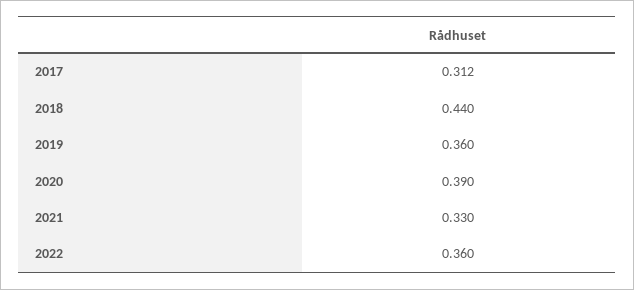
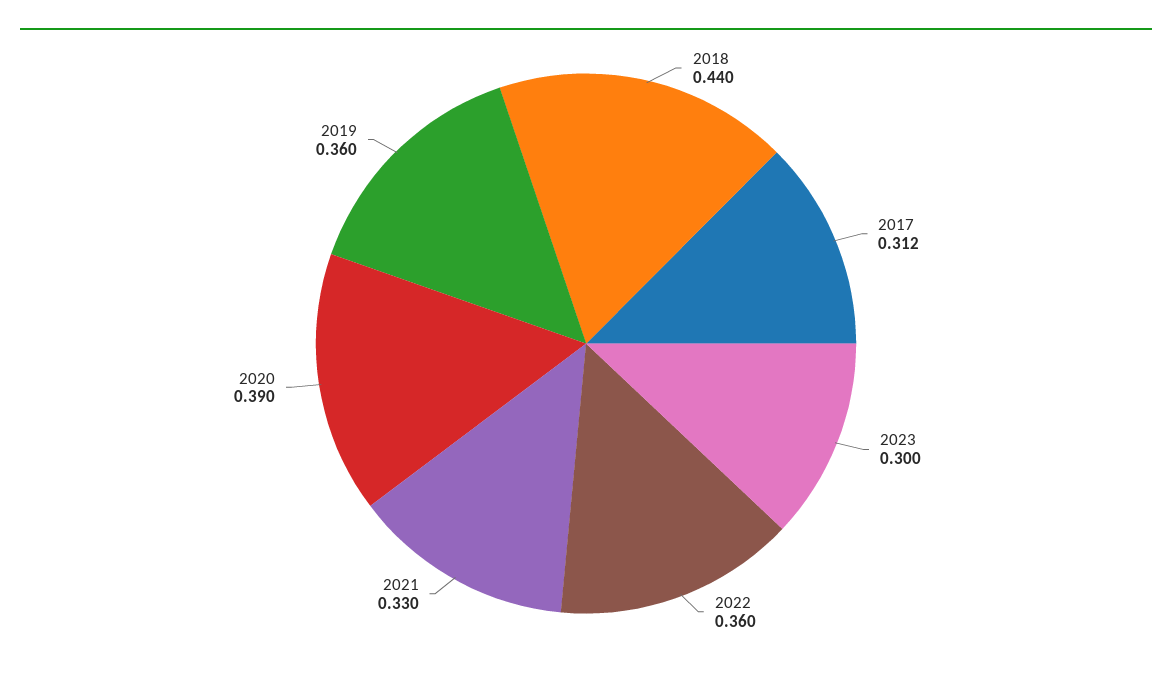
2023: none -> 0.3

